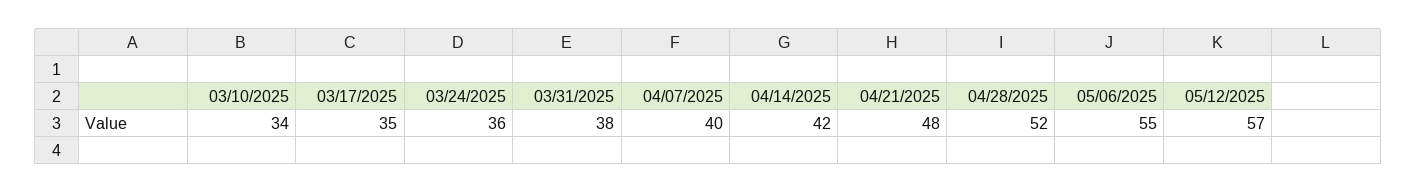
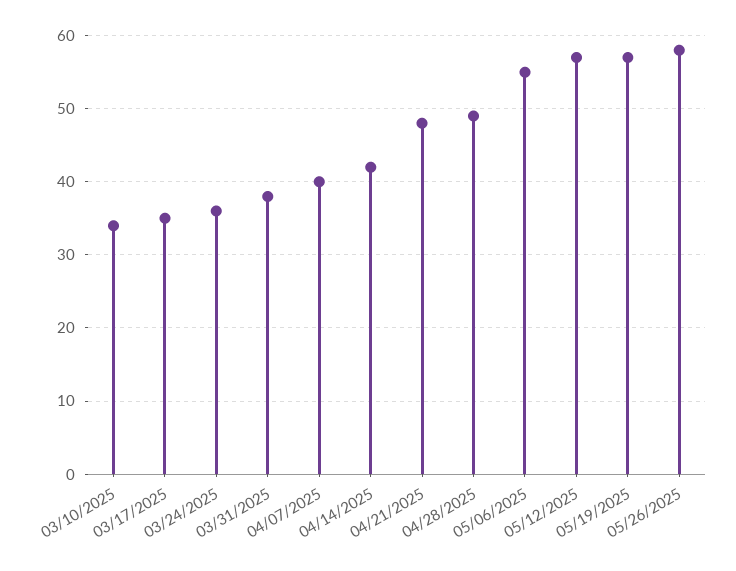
04/28/2025: 52 -> 49
05/19/2025: none -> 57
05/26/2025: none -> 58

